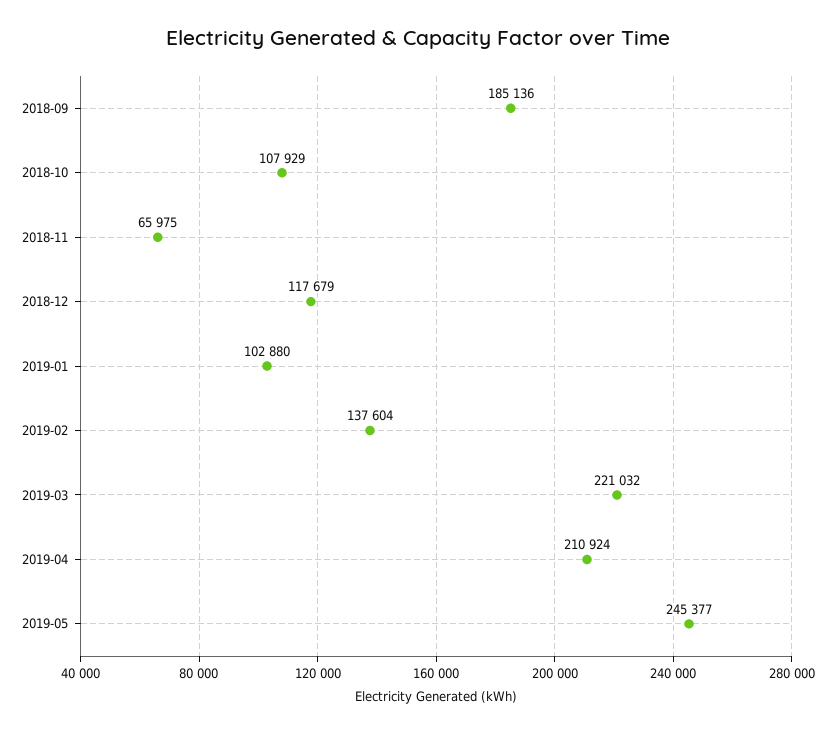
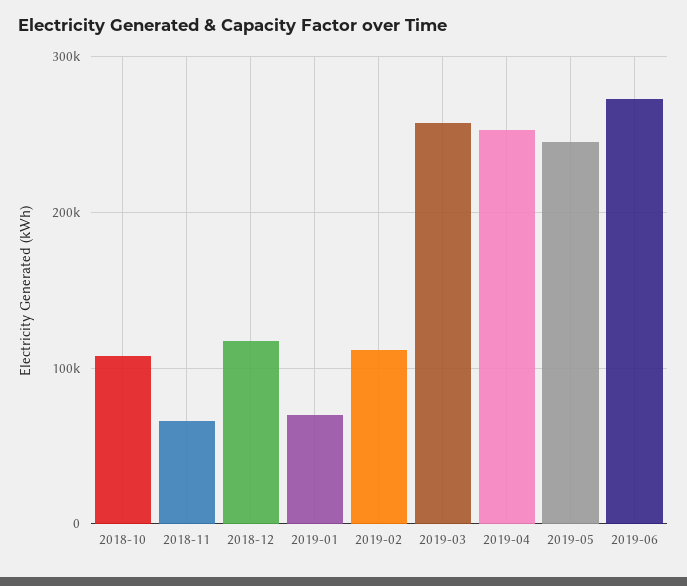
2018-09: 185136 -> none
2019-01: 102880 -> 70000
2019-02: 137604 -> 110000
2019-03: 221032 -> 260000
2019-04: 210924 -> 250000
2019-06: none -> 270000

